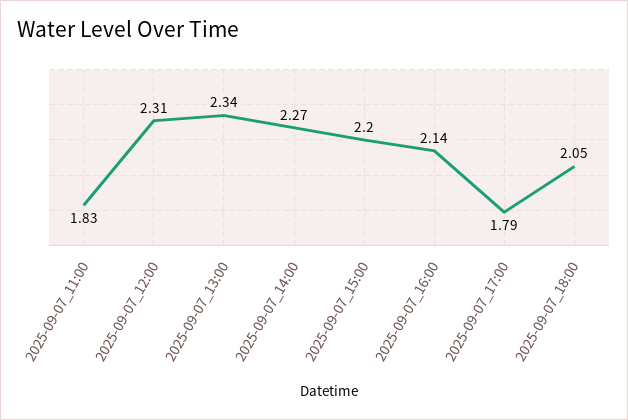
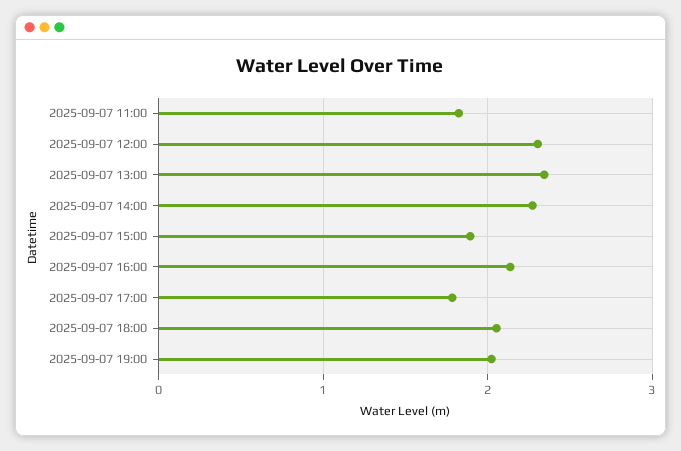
2025-09-07_15:00: 2.2 -> 1.9
2025-09-07 19:00: none -> 2

